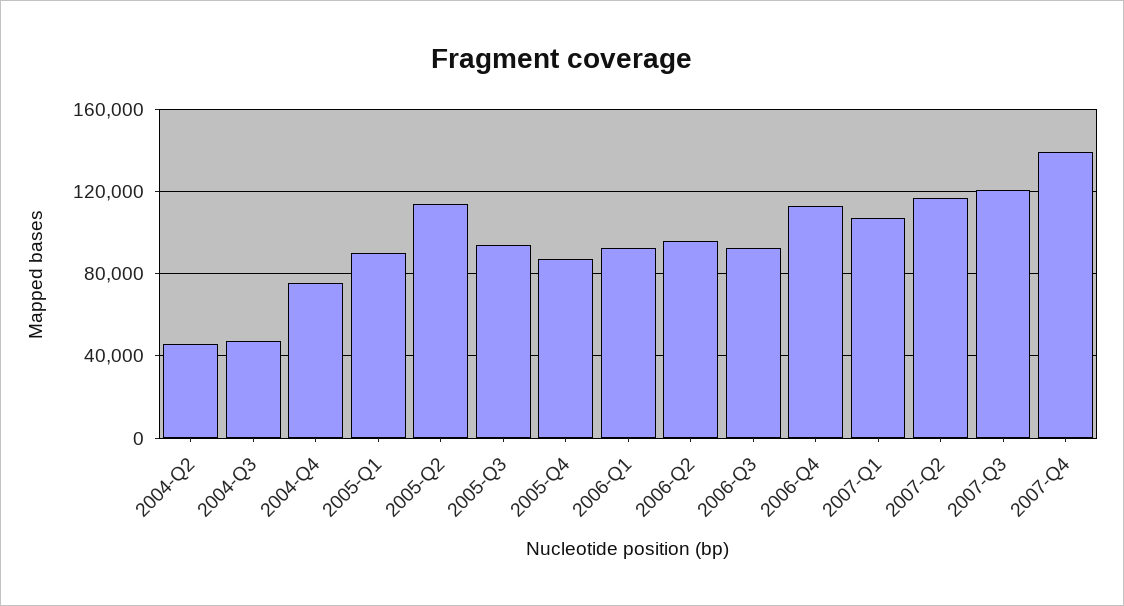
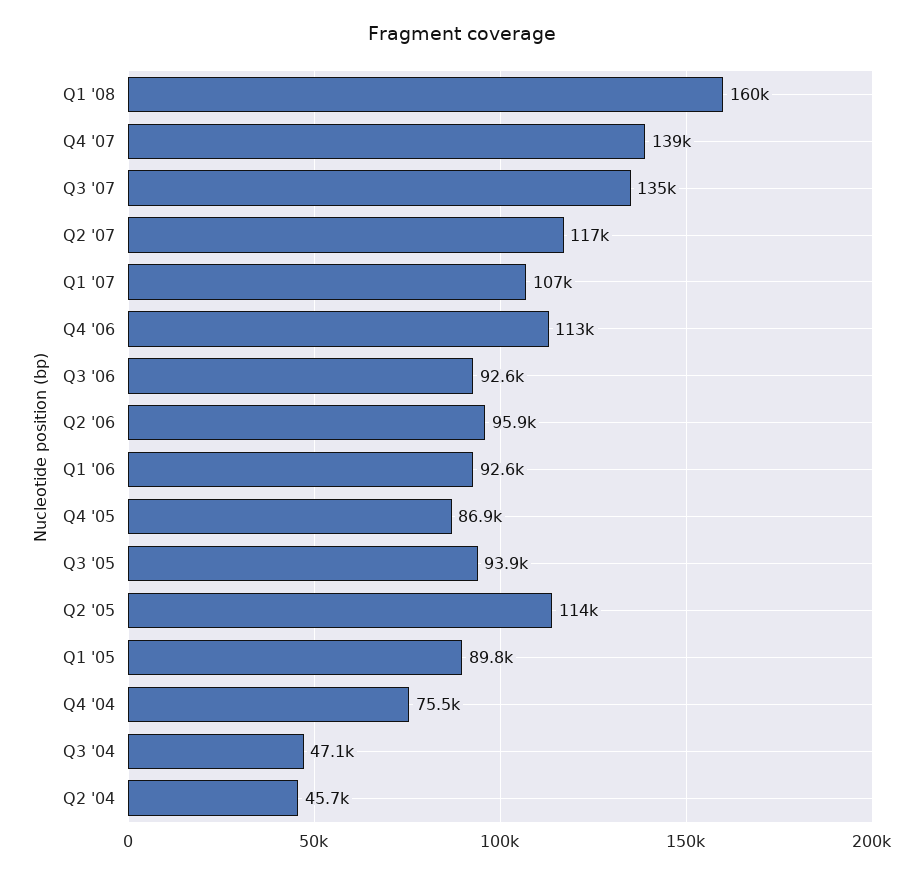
2007-Q3: 120000 -> 135000
Q1 '08: none -> 160000

